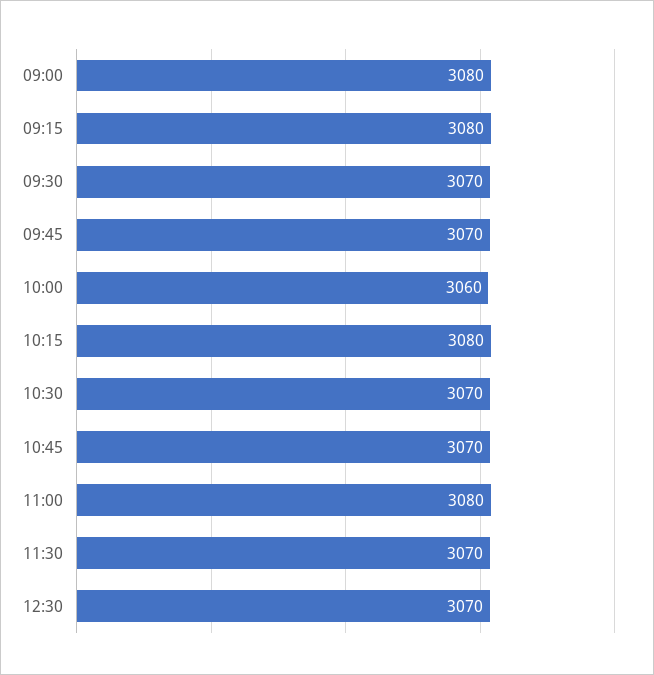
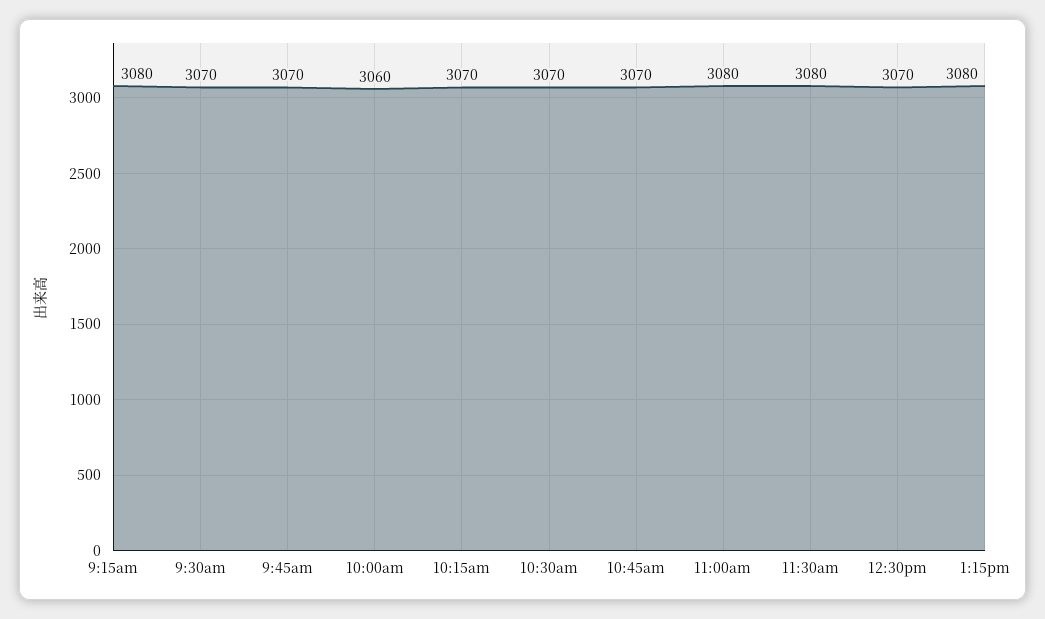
09:00: 3080 -> none
10:15: 3080 -> 3070
11:30: 3070 -> 3080
1:15pm: none -> 3080

